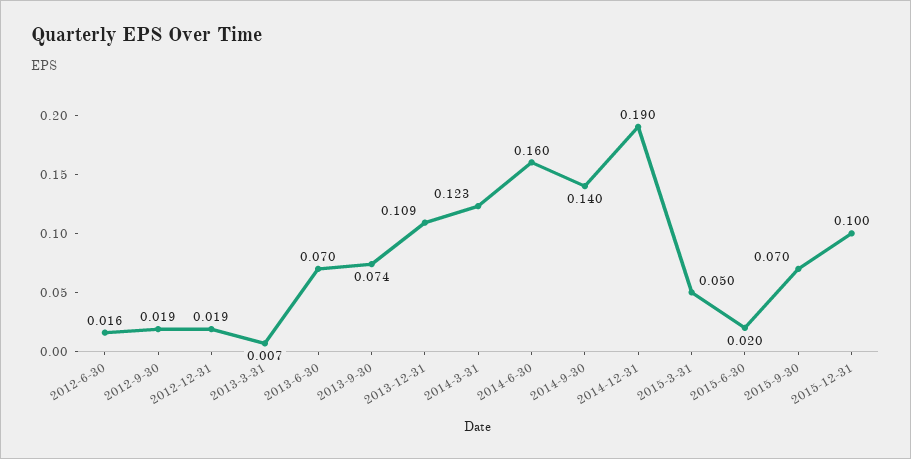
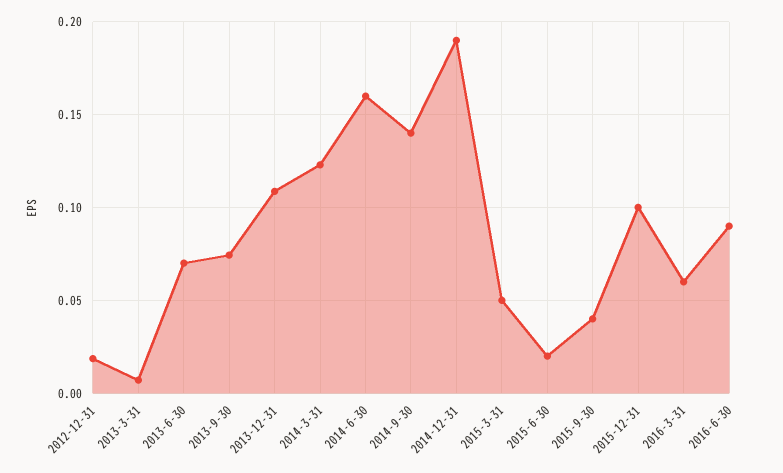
2012-6-30: 0.016 -> none
2012-9-30: 0.019 -> none
2015-9-30: 0.07 -> 0.04
2016-3-31: none -> 0.06
2016-6-30: none -> 0.09

